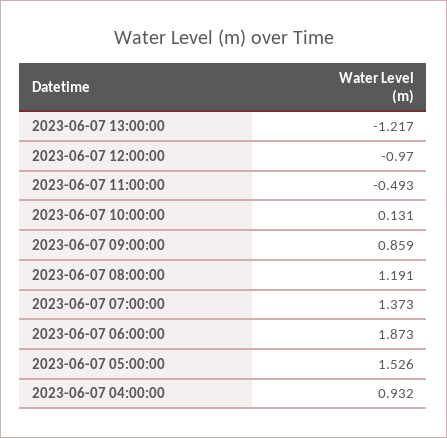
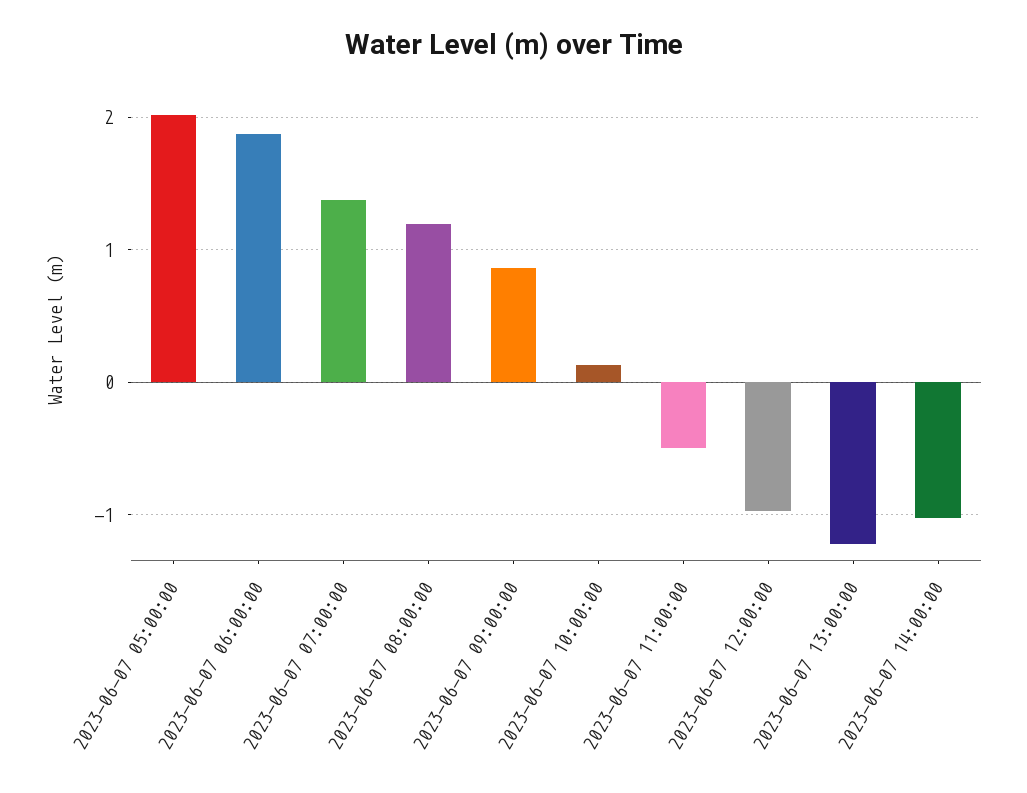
2023-06-07 05:00:00: 1.526 -> 2
2023-06-07 04:00:00: 0.932 -> none
2023-06-07 14:00:00: none -> -1

